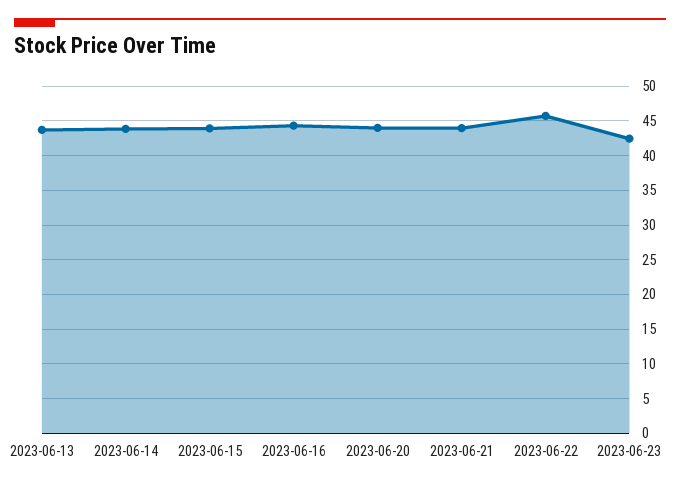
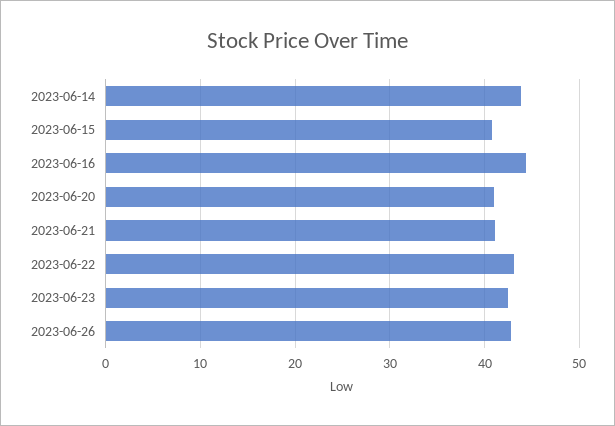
2023-06-13: 44 -> none
2023-06-15: 44 -> 41
2023-06-20: 44 -> 41
2023-06-21: 44 -> 41
2023-06-22: 46 -> 43
2023-06-26: none -> 43

